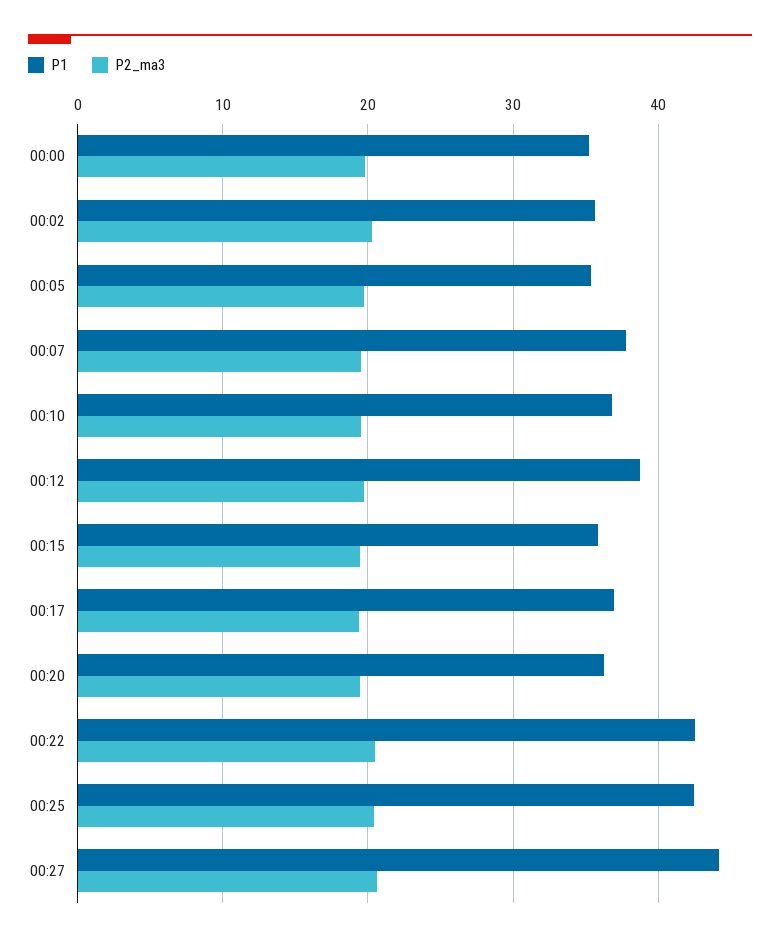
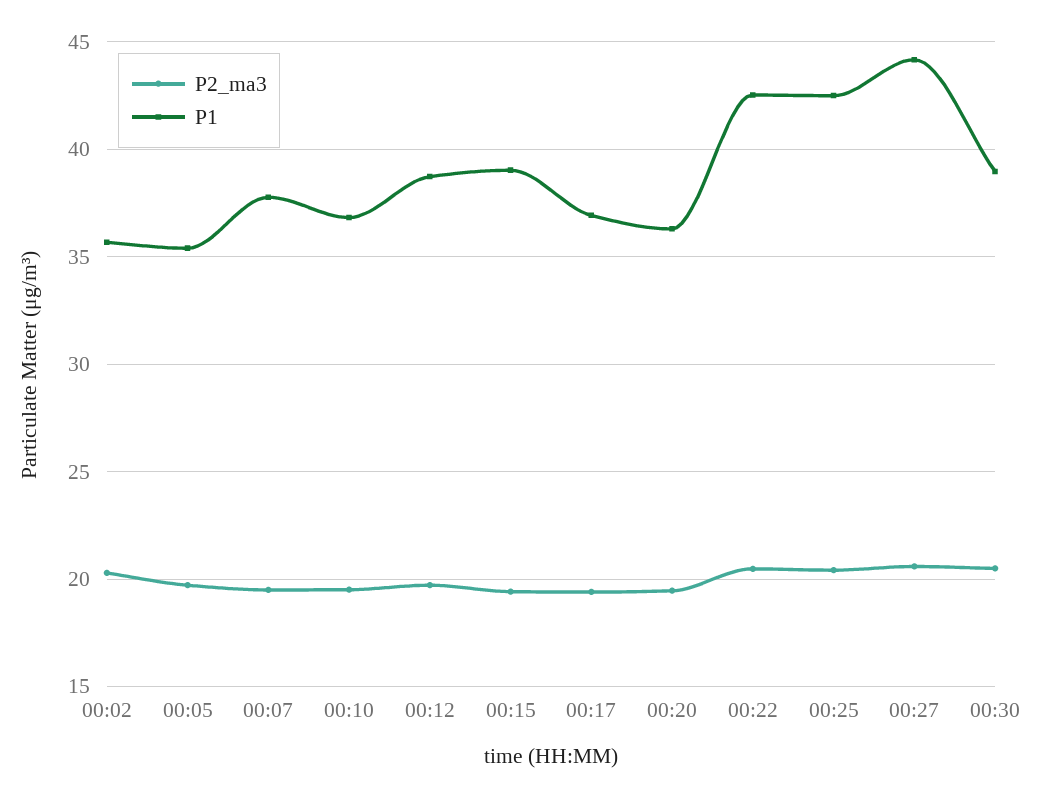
P1, 00:00: 35 -> none
P2_ma3, 00:00: 20 -> none
P1, 00:15: 36 -> 39
P2_ma3, 00:30: none -> 20.5
P1, 00:30: none -> 39

